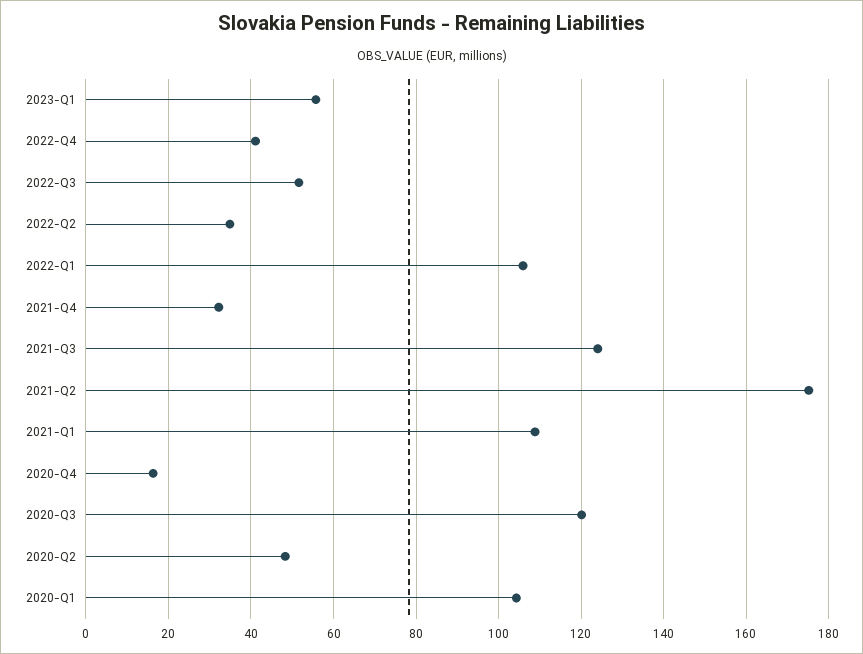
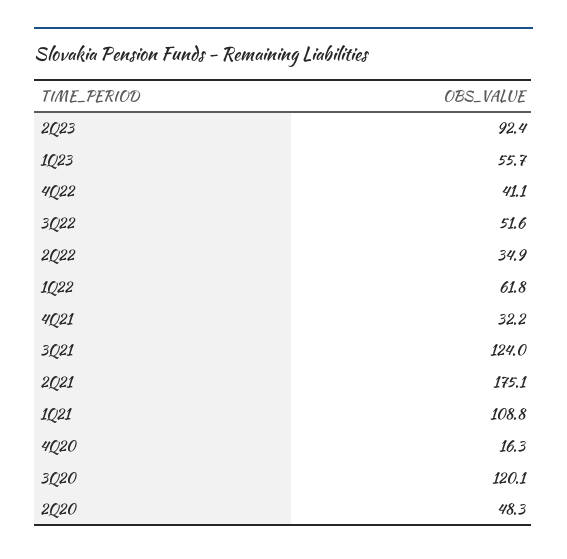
2022-Q1: 106 -> 61.8
2020-Q1: 104 -> none
2Q23: none -> 92.4

